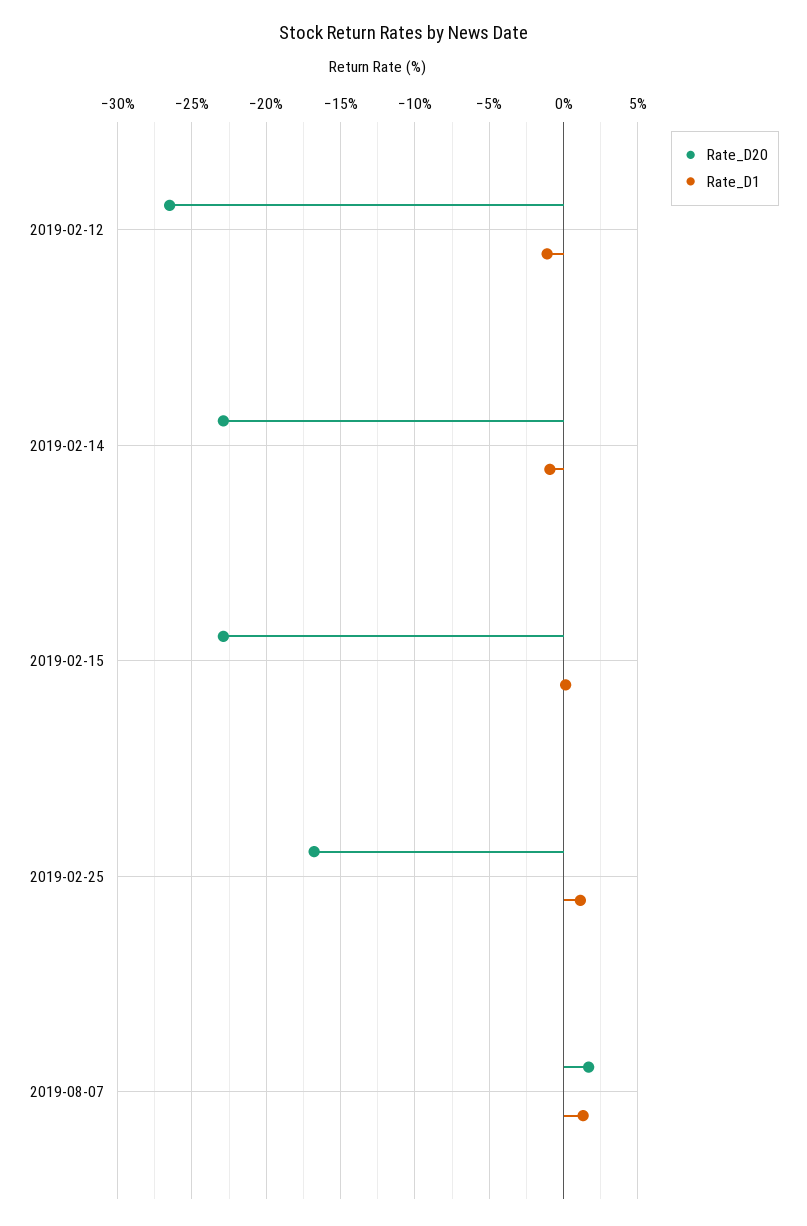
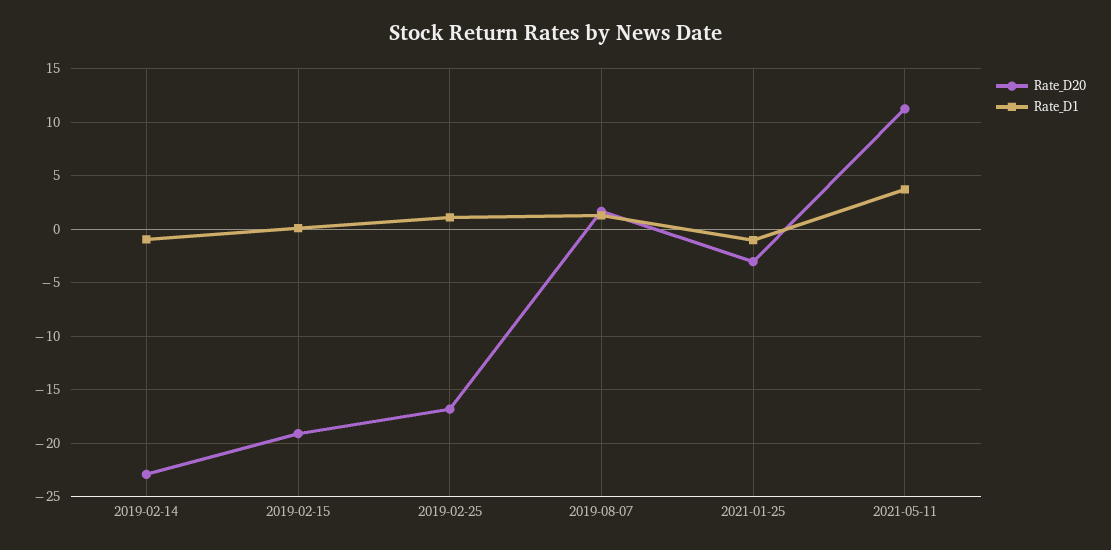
Rate_D20, 2019-02-12: -26.5 -> none
Rate_D1, 2019-02-12: -1 -> none
Rate_D20, 2019-02-15: -23 -> -19
Rate_D20, 2021-01-25: none -> -3
Rate_D1, 2021-01-25: none -> -1
Rate_D20, 2021-05-11: none -> 11
Rate_D1, 2021-05-11: none -> 4

